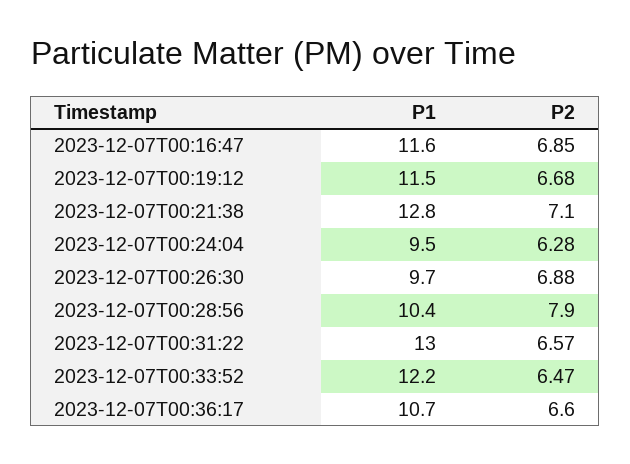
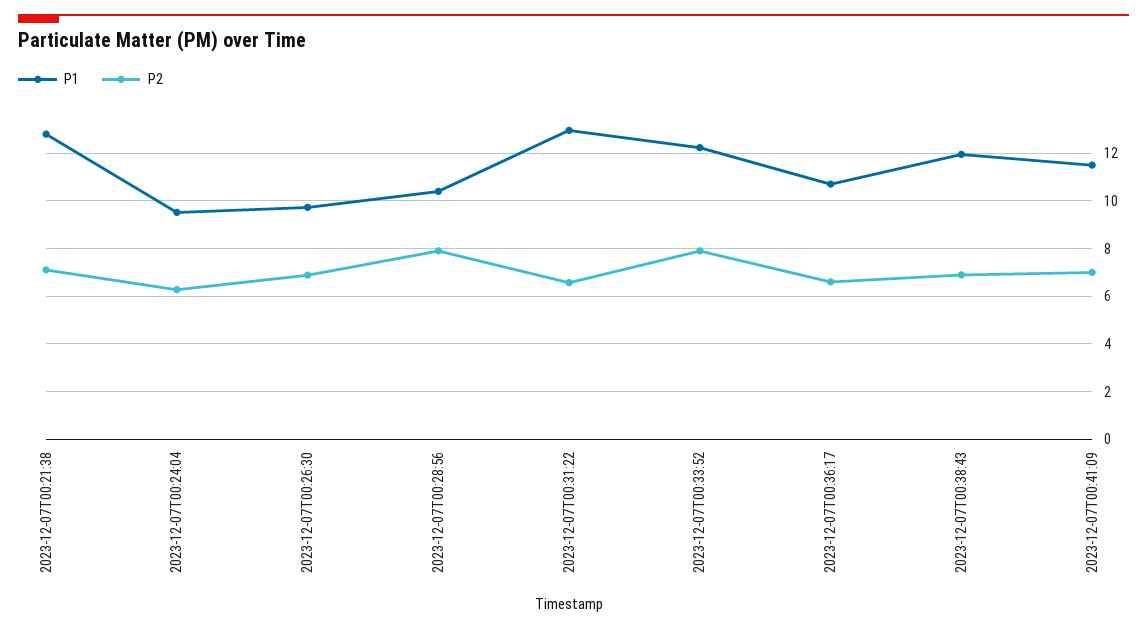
P1, 2023-12-07T00:16:47: 11.6 -> none
P2, 2023-12-07T00:16:47: 6.85 -> none
P1, 2023-12-07T00:19:12: 11.5 -> none
P2, 2023-12-07T00:19:12: 6.68 -> none
P2, 2023-12-07T00:33:52: 6.47 -> 8
P1, 2023-12-07T00:38:43: none -> 12
P2, 2023-12-07T00:38:43: none -> 7
P1, 2023-12-07T00:41:09: none -> 11.5
P2, 2023-12-07T00:41:09: none -> 7

